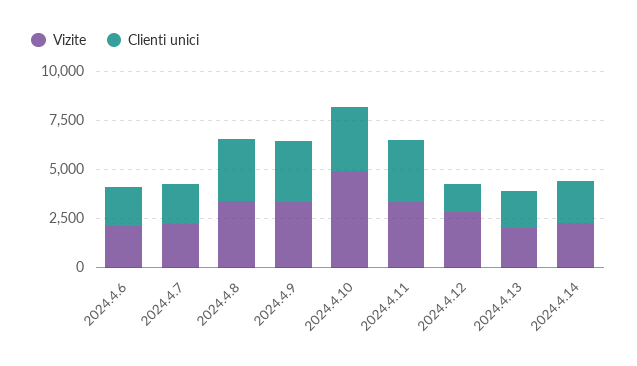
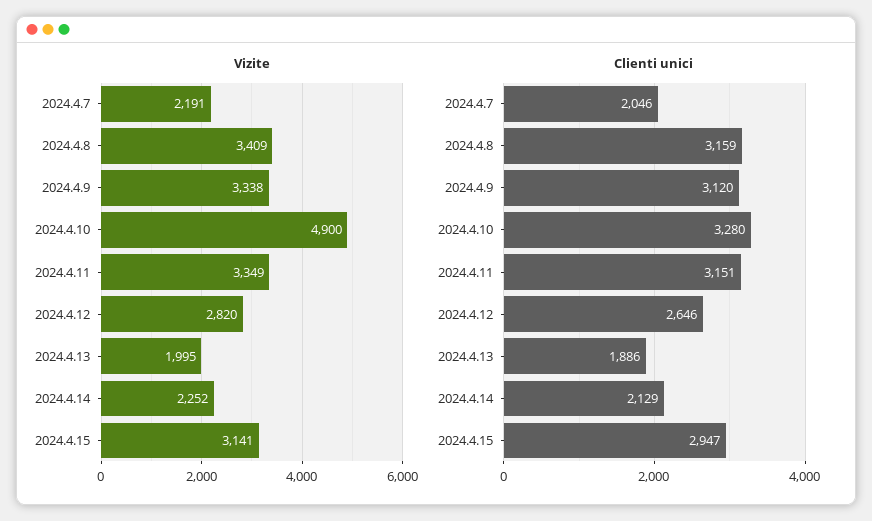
Vizite, 2024.4.6: 2000 -> none
Clienti unici, 2024.4.6: 2000 -> none
Clienti unici, 2024.4.12: 1500 -> 2646
Vizite, 2024.4.15: none -> 3141
Clienti unici, 2024.4.15: none -> 2947

